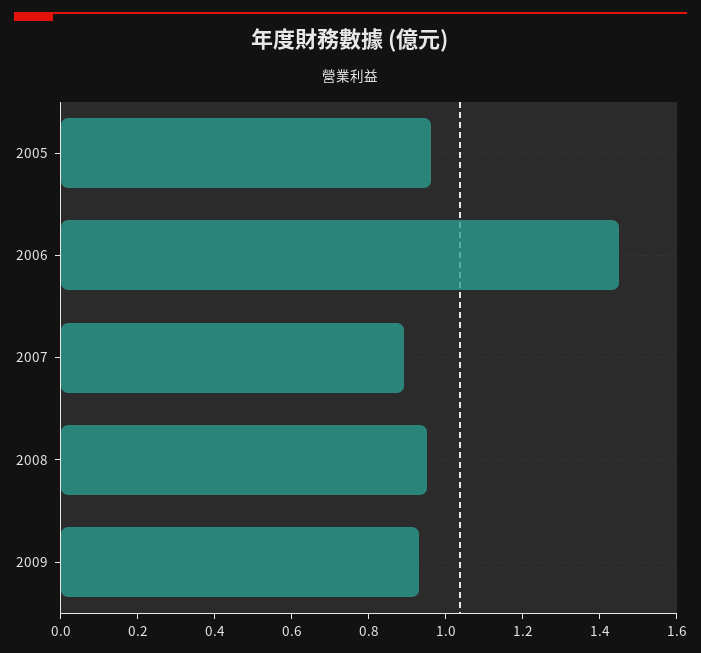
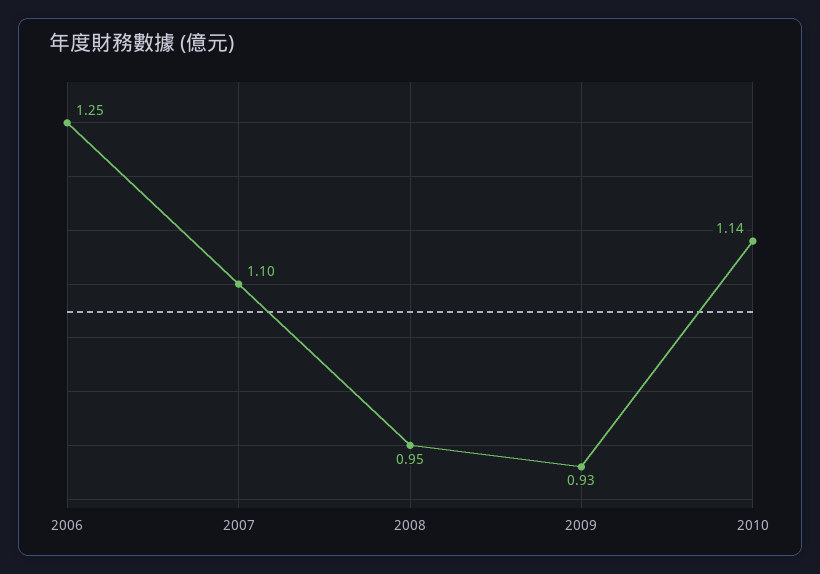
2005: 0.95 -> none
2006: 1.45 -> 1.25
2007: 0.9 -> 1.1
2010: none -> 1.14

